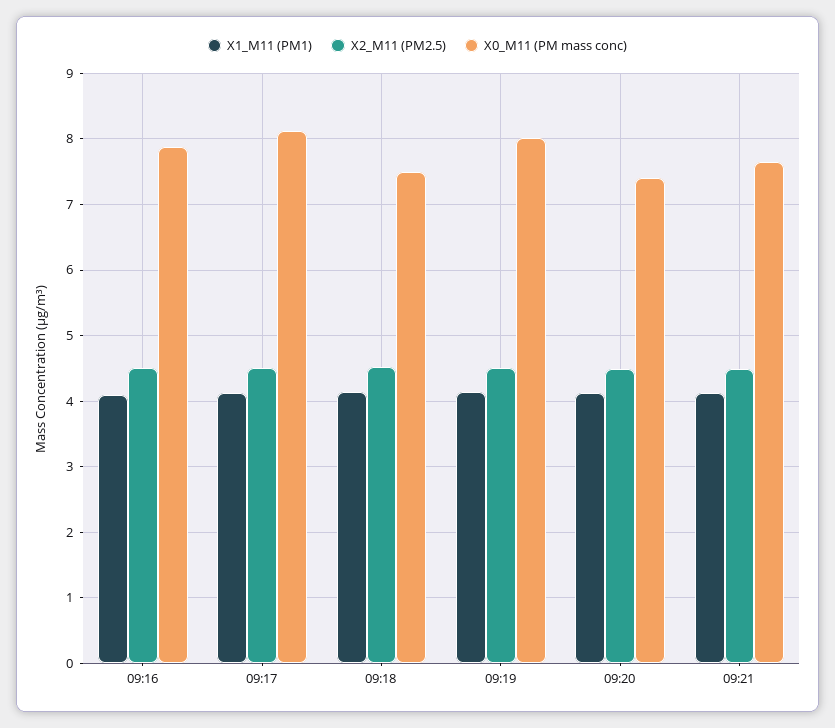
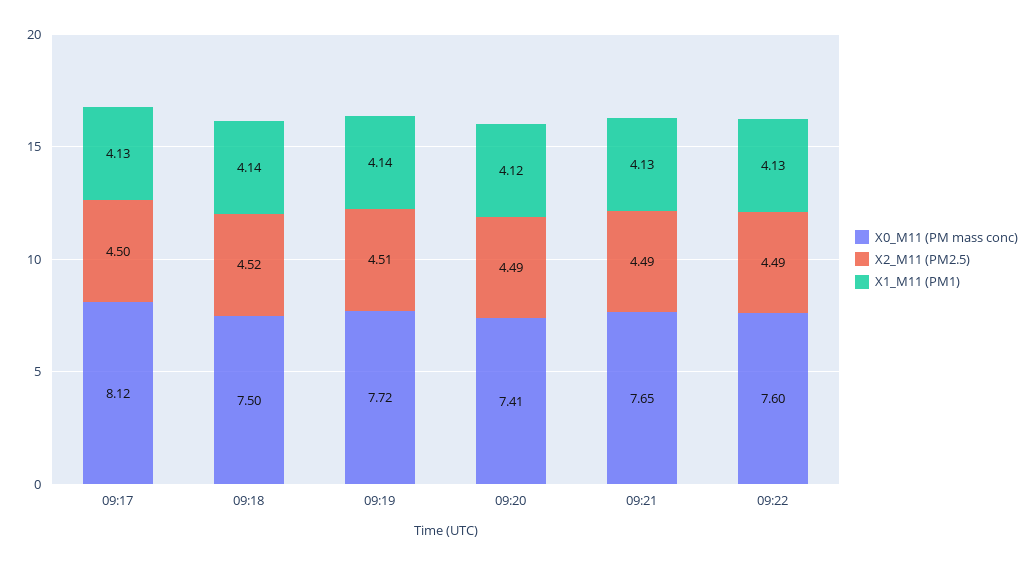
X1_M11 (PM1), 09:16: 4.1 -> none
X2_M11 (PM2.5), 09:16: 4.5 -> none
X0_M11 (PM mass conc), 09:16: 7.9 -> none
X0_M11 (PM mass conc), 09:19: 8 -> 7.72
X0_M11 (PM mass conc), 09:22: none -> 7.6
X2_M11 (PM2.5), 09:22: none -> 4.49
X1_M11 (PM1), 09:22: none -> 4.13

